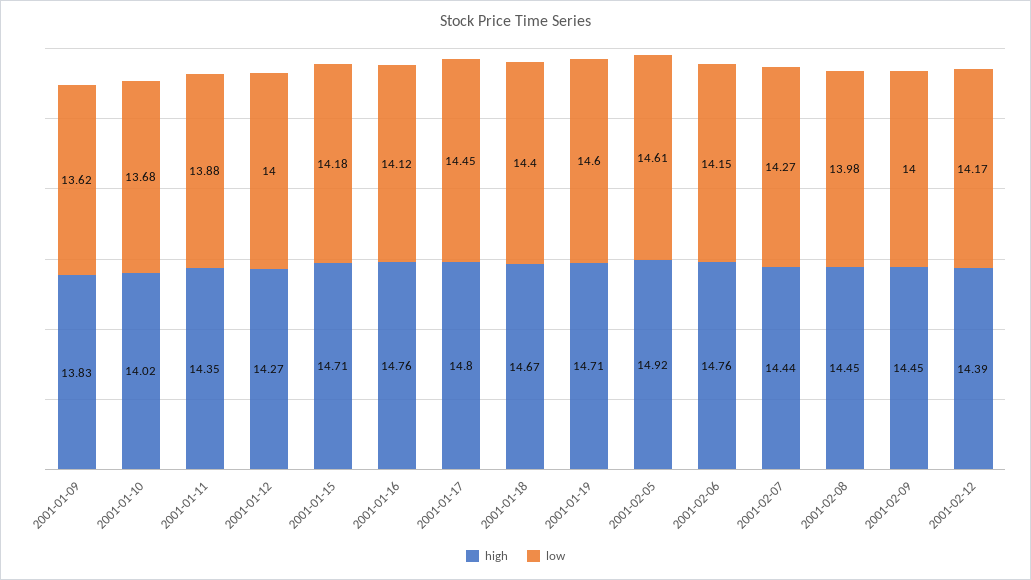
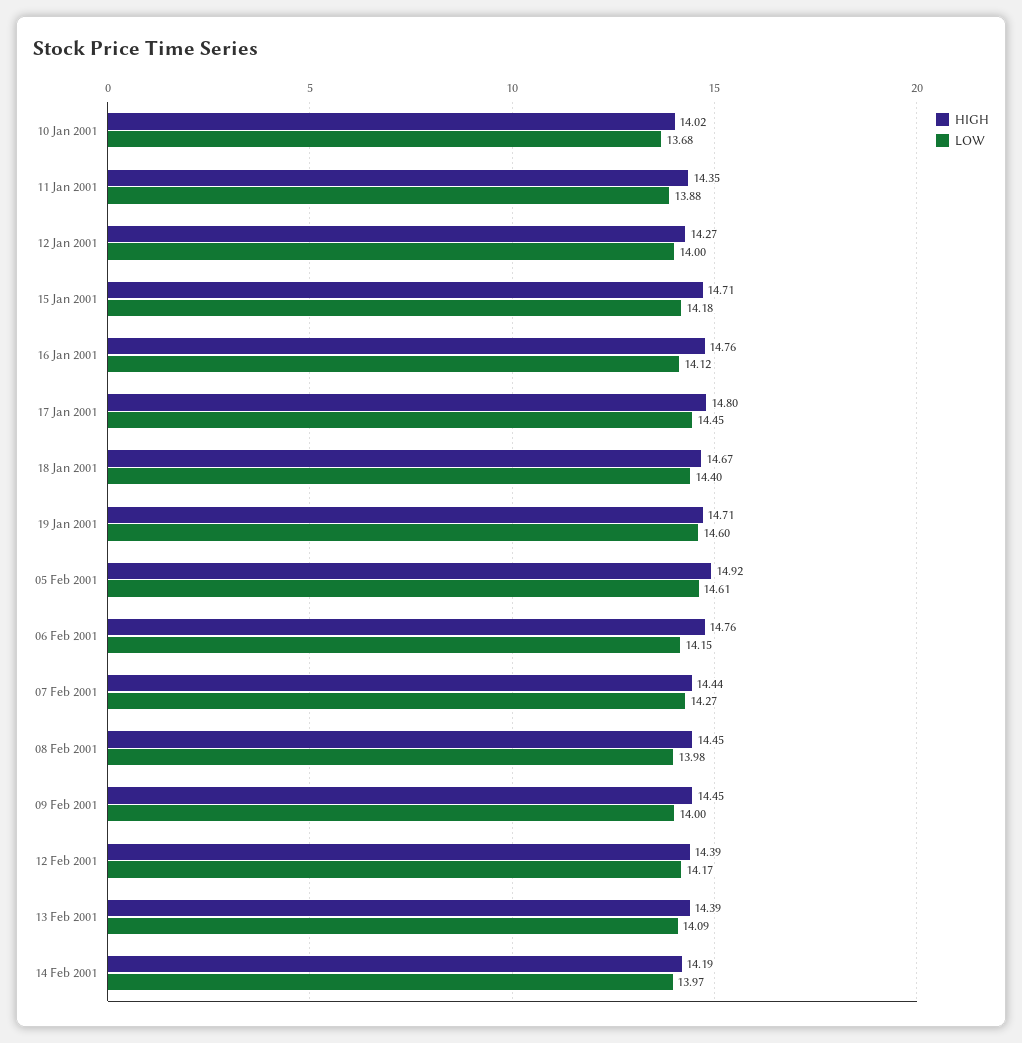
high, 2001-01-09: 13.83 -> none
low, 2001-01-09: 13.62 -> none
high, 13 Feb 2001: none -> 14.39
low, 13 Feb 2001: none -> 14.09
high, 14 Feb 2001: none -> 14.19
low, 14 Feb 2001: none -> 13.97

